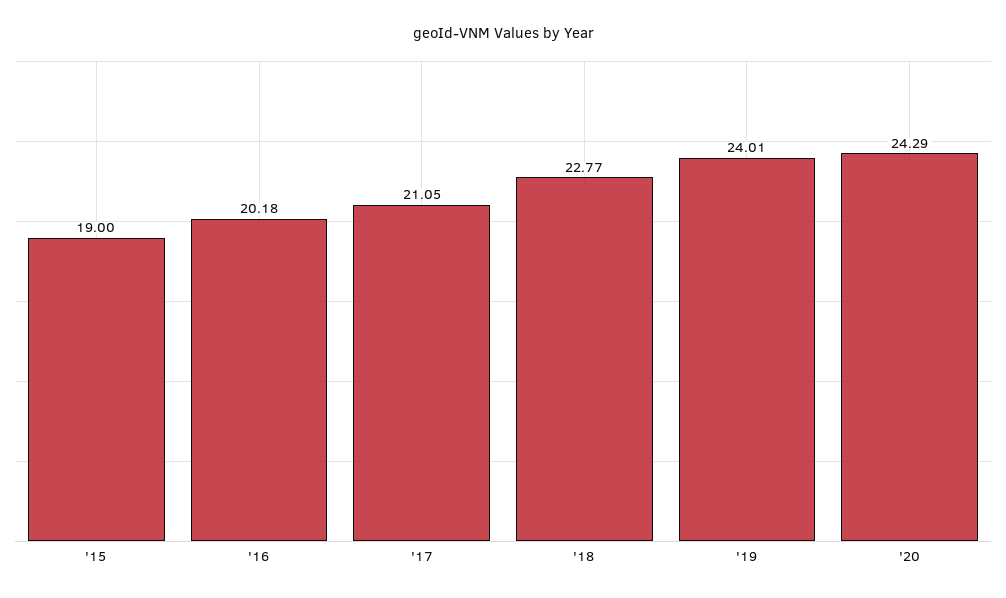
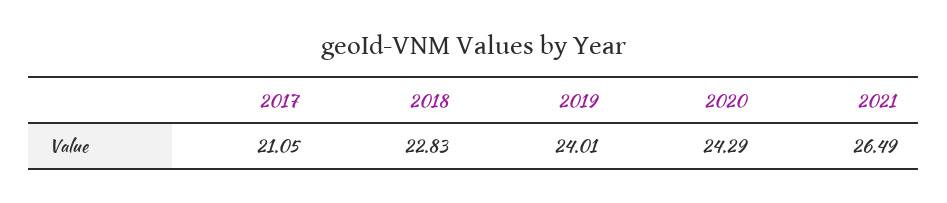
'15: 19 -> none
'16: 20.18 -> none
'18: 22.77 -> 22.83
2021: none -> 26.49

